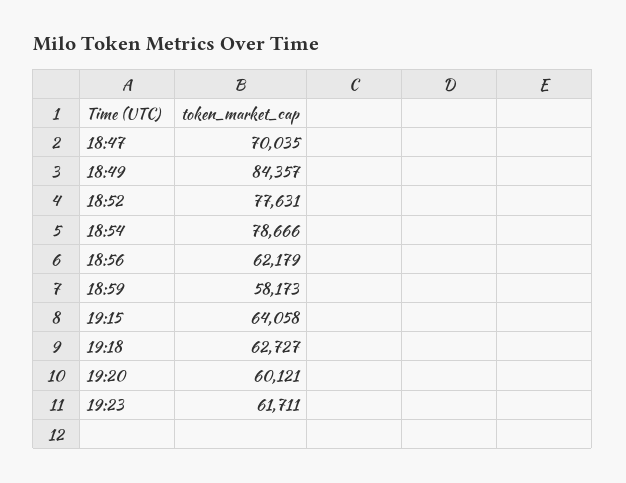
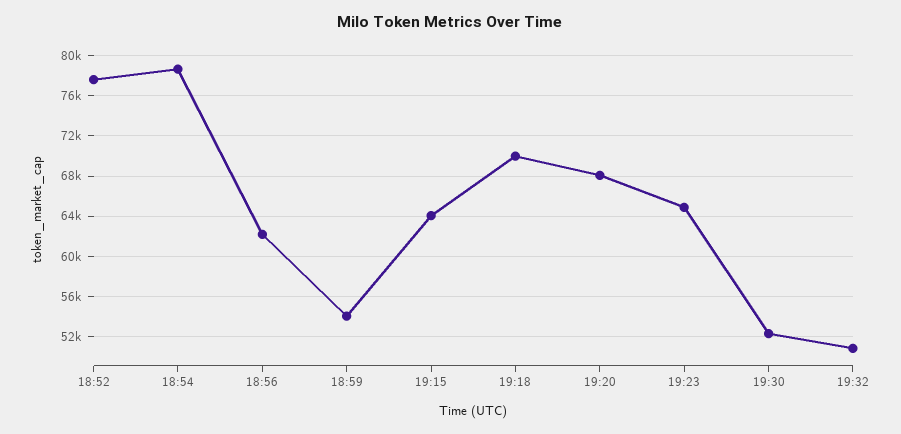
18:47: 70035 -> none
18:49: 84357 -> none
18:59: 58173 -> 54000
19:18: 62727 -> 70000
19:20: 60121 -> 68000
19:23: 61711 -> 65000
19:30: none -> 52000
19:32: none -> 51000

